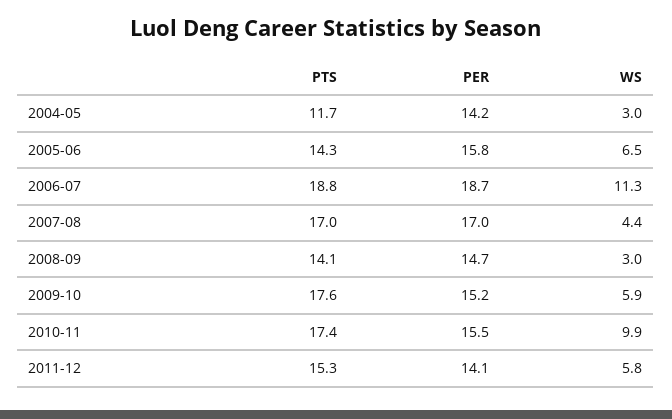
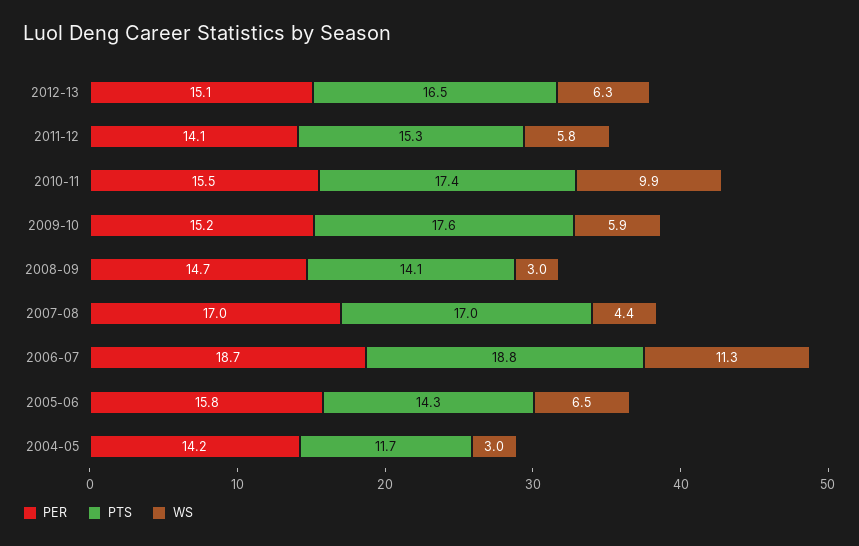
PER, 2012-13: none -> 15.1
PTS, 2012-13: none -> 16.5
WS, 2012-13: none -> 6.3

